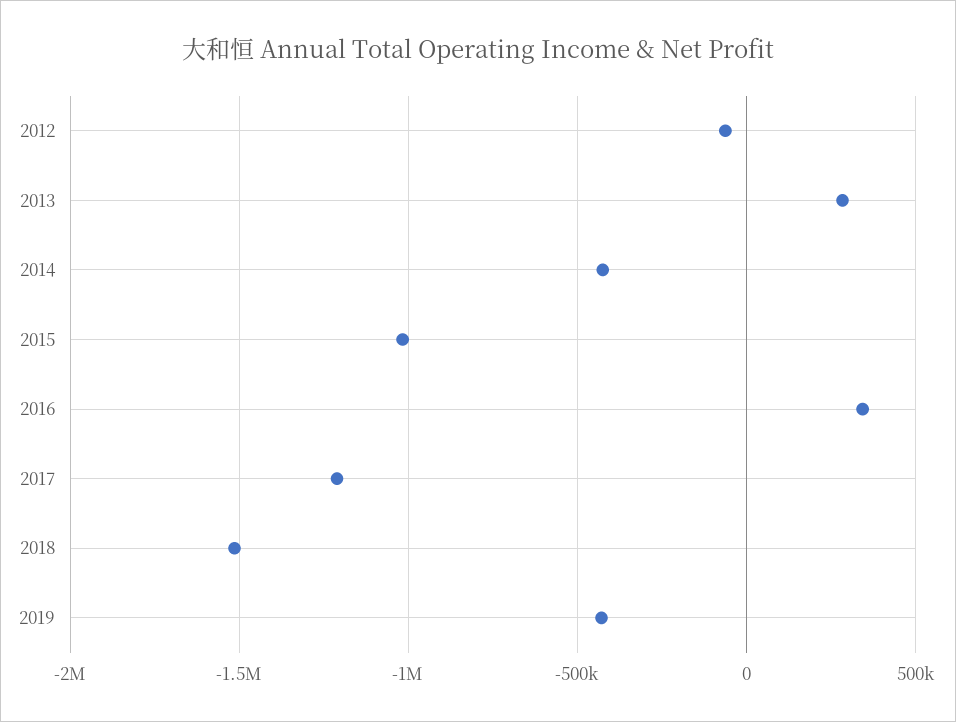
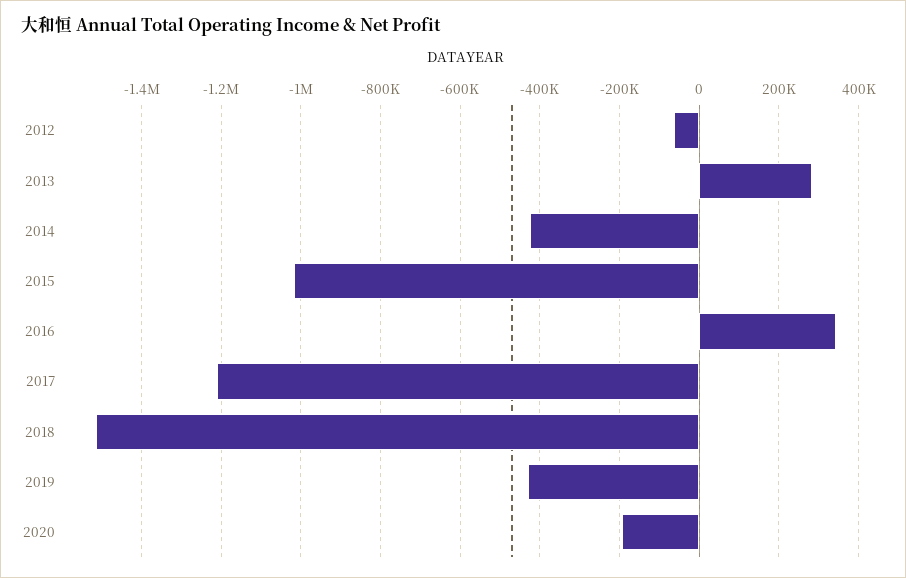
2020: none -> -200000

